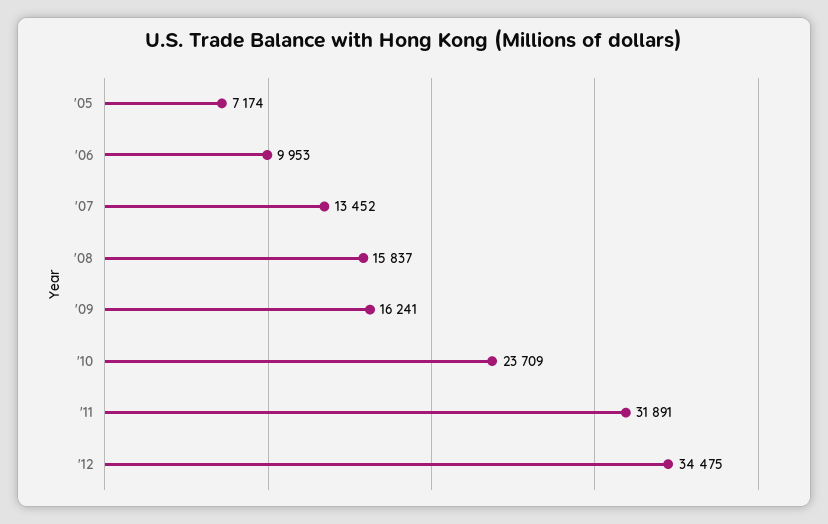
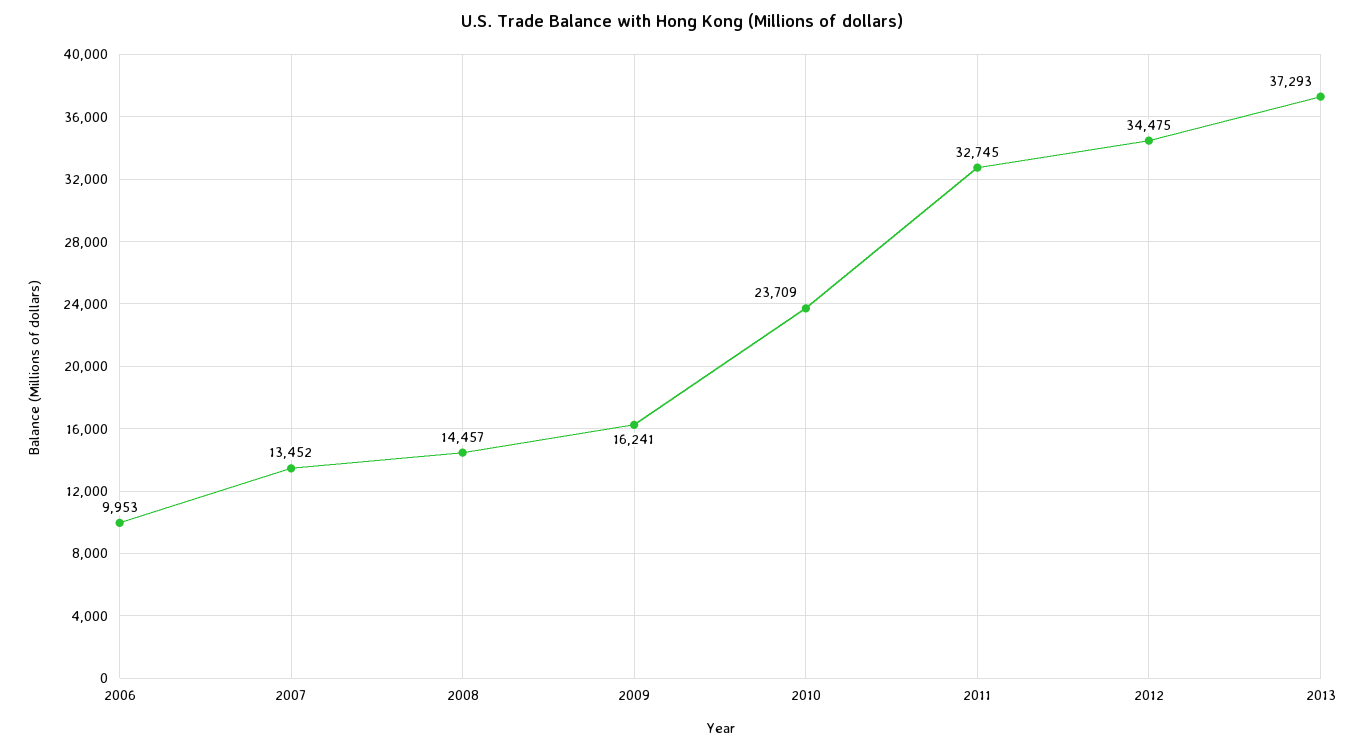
'05: 7174 -> none
'08: 15837 -> 14457
'11: 31891 -> 32745
2013: none -> 37293

